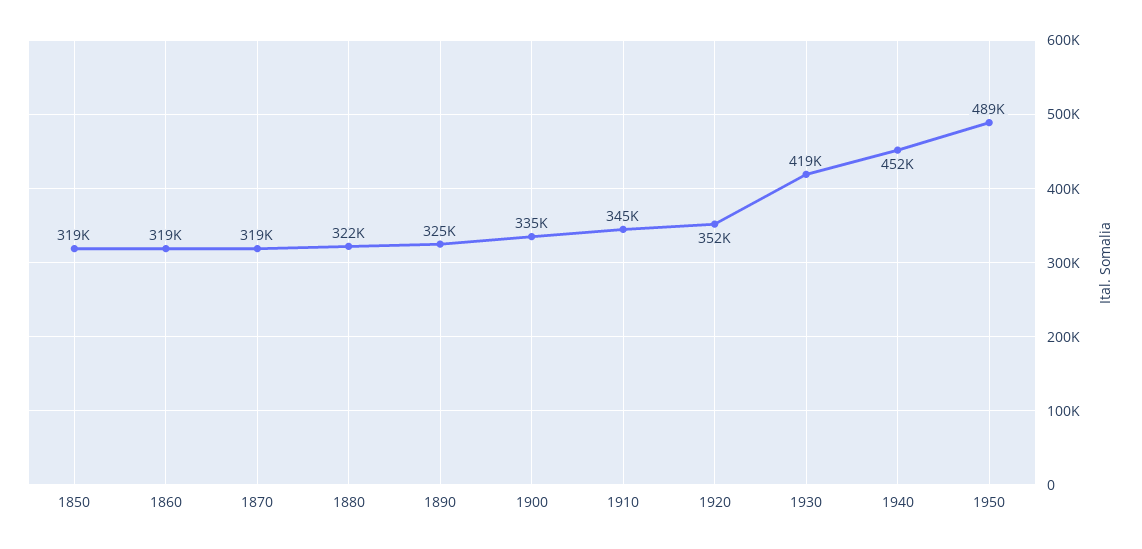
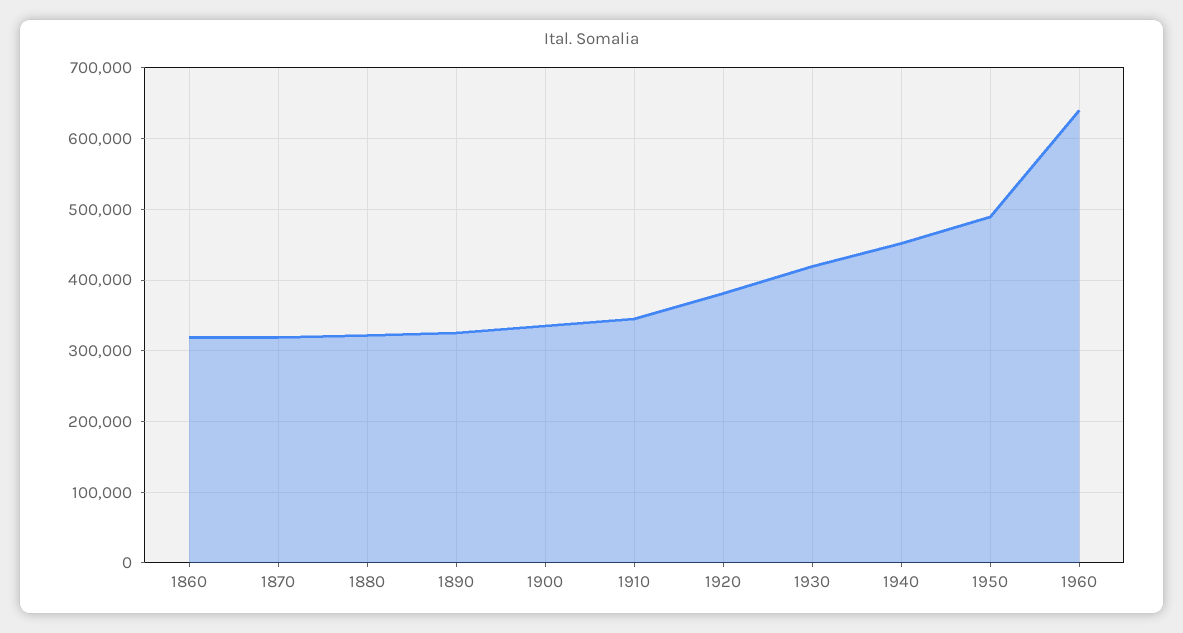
1850: 319000 -> none
1920: 352000 -> 380000
1960: none -> 640000

